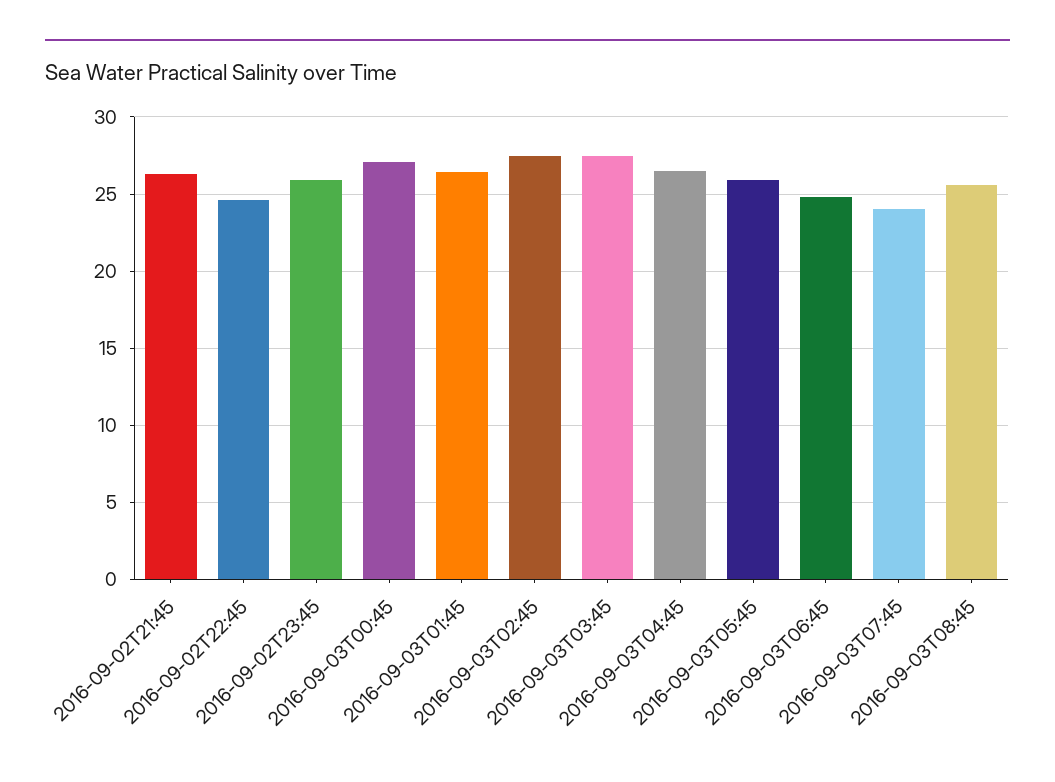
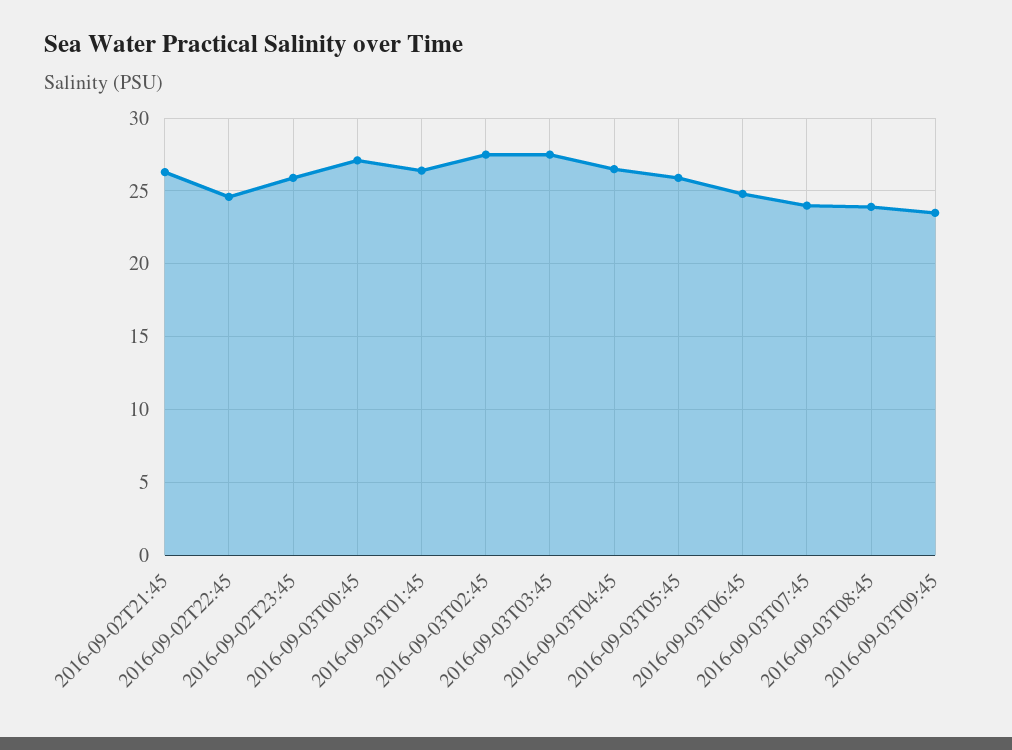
2016-09-03T08:45: 25.5 -> 24
2016-09-03T09:45: none -> 23.5

